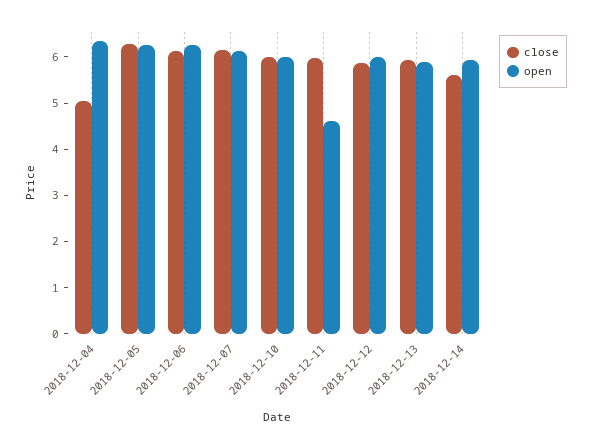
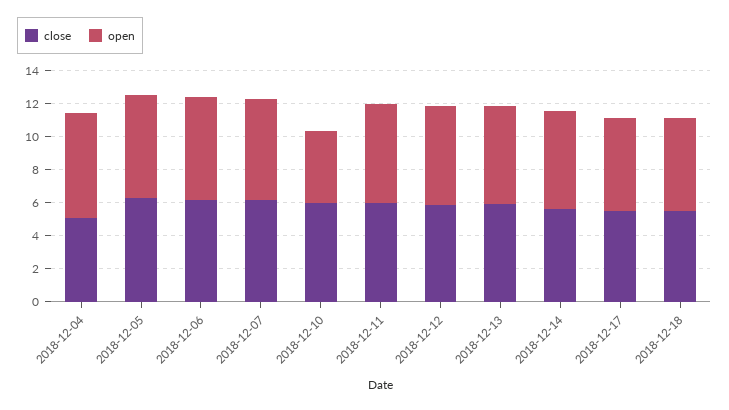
open, 2018-12-10: 6 -> 4.5
open, 2018-12-11: 4.6 -> 6
close, 2018-12-17: none -> 5.5
open, 2018-12-17: none -> 5.5
close, 2018-12-18: none -> 5.5
open, 2018-12-18: none -> 5.5

